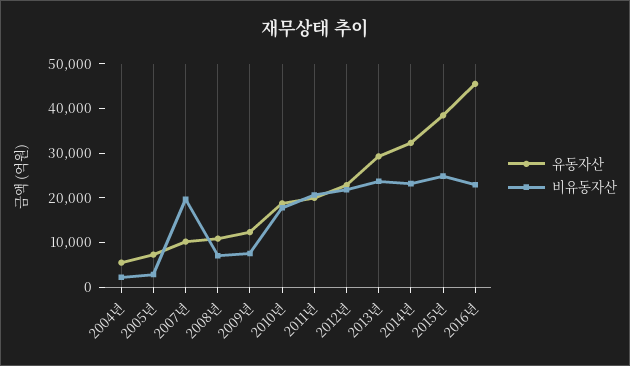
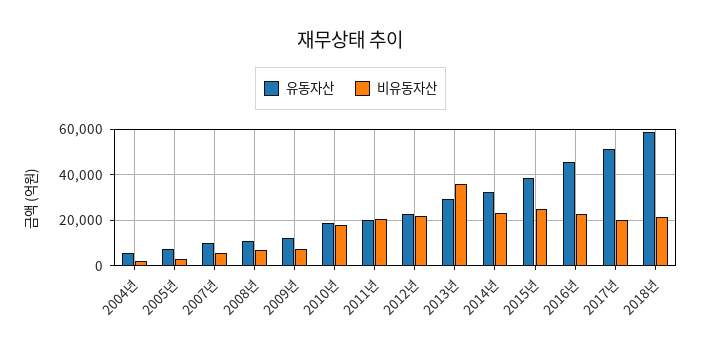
비유동자산, 2007년: 20000 -> 5000
비유동자산, 2013년: 24000 -> 35000
유동자산, 2017년: none -> 50000
비유동자산, 2017년: none -> 20000
유동자산, 2018년: none -> 60000
비유동자산, 2018년: none -> 20000

